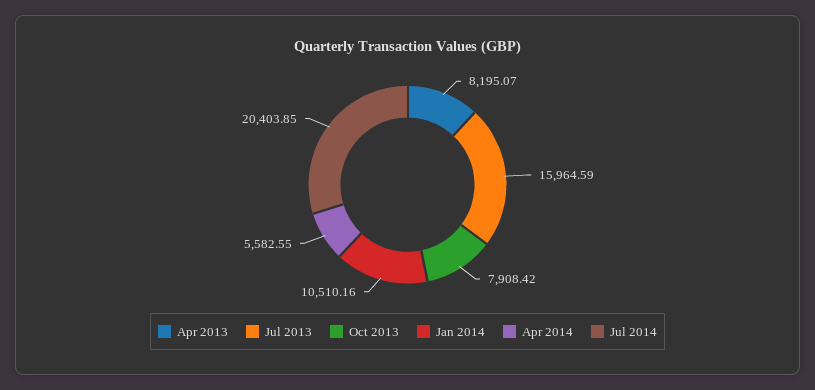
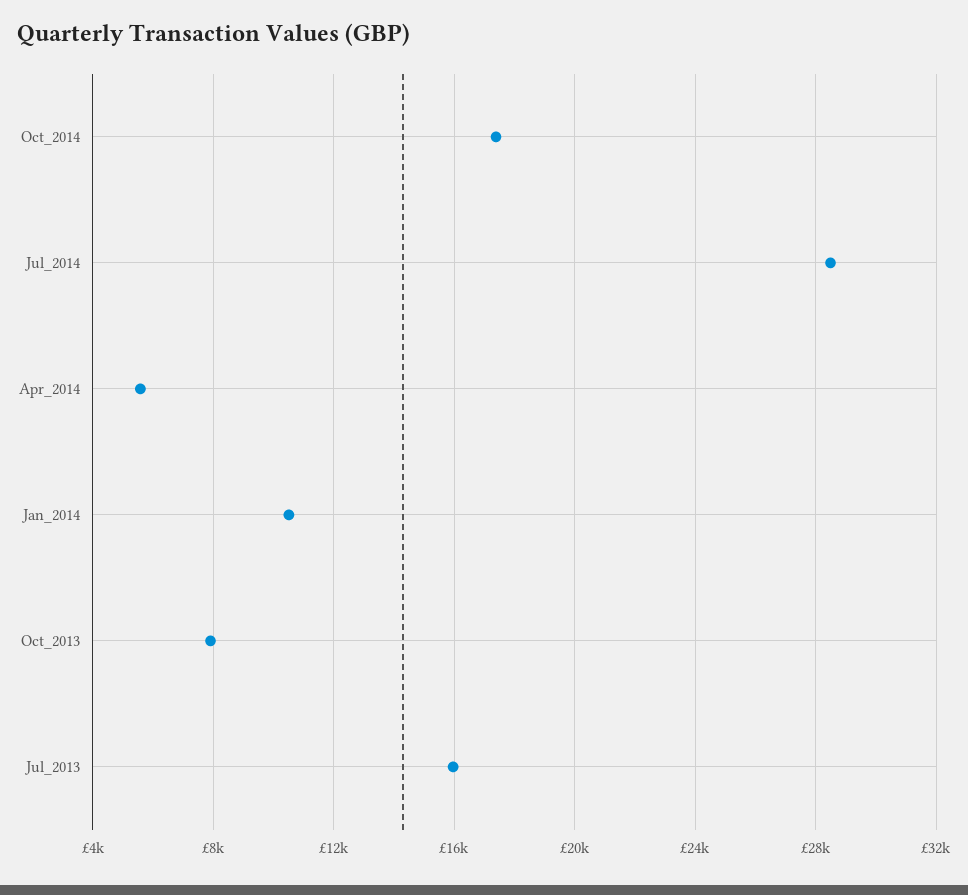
Apr 2013: 8195.07 -> none
Jul 2014: 20403.85 -> 28500
Oct_2014: none -> 17500

